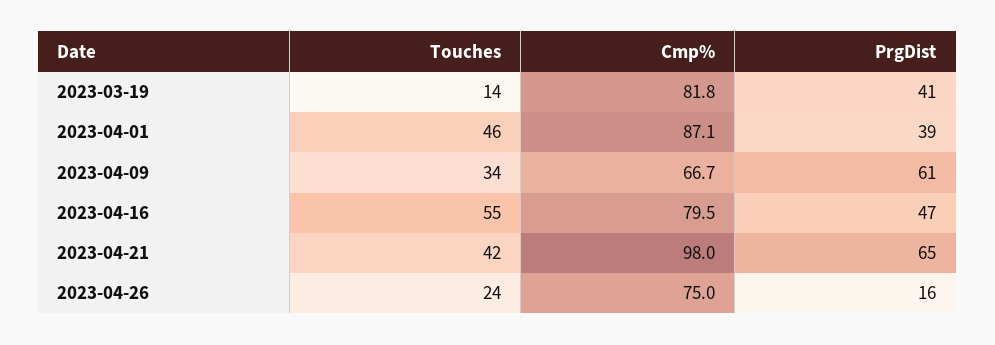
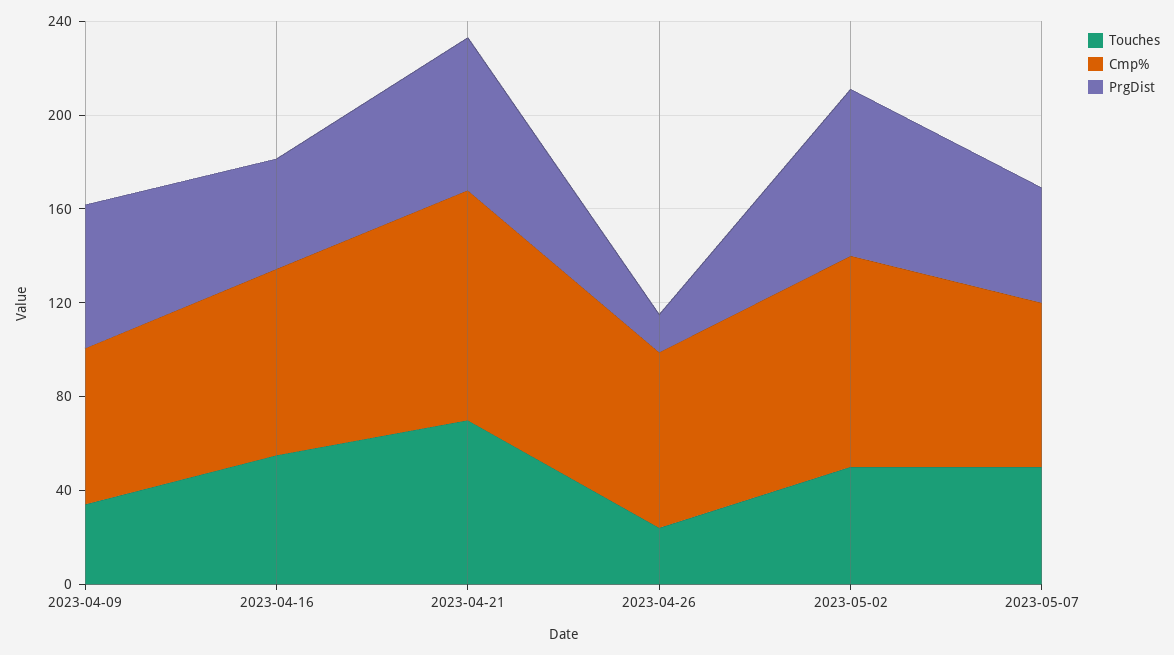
Touches, 2023-03-19: 14 -> none
Cmp%, 2023-03-19: 81.8 -> none
PrgDist, 2023-03-19: 41 -> none
Touches, 2023-04-01: 46 -> none
Cmp%, 2023-04-01: 87.1 -> none
PrgDist, 2023-04-01: 39 -> none
Touches, 2023-04-21: 42 -> 70
Touches, 2023-05-02: none -> 50
Cmp%, 2023-05-02: none -> 90
PrgDist, 2023-05-02: none -> 70
Touches, 2023-05-07: none -> 50
Cmp%, 2023-05-07: none -> 70
PrgDist, 2023-05-07: none -> 50

